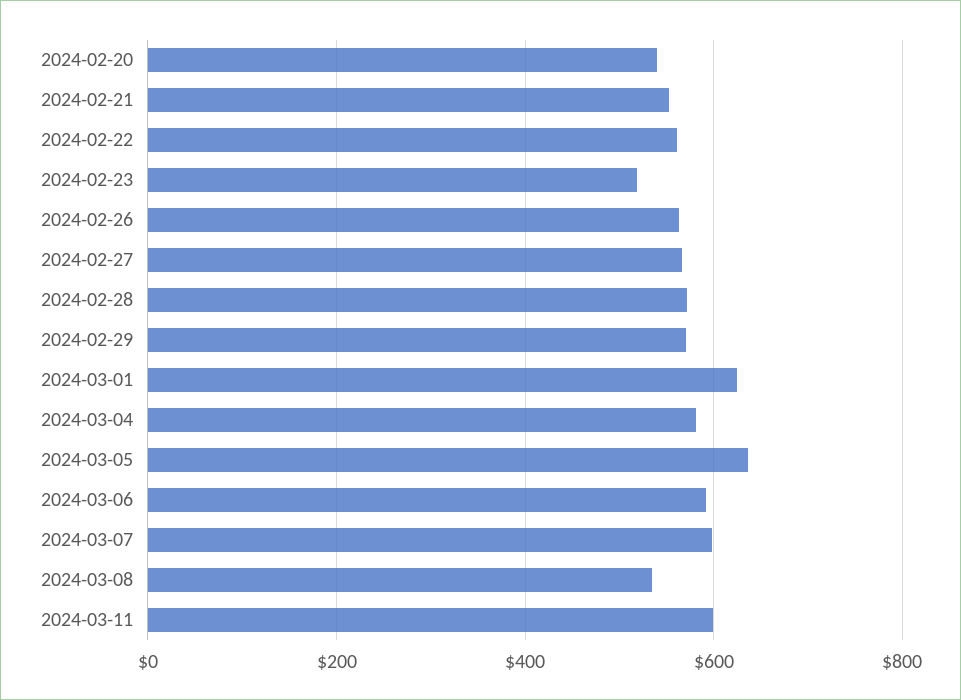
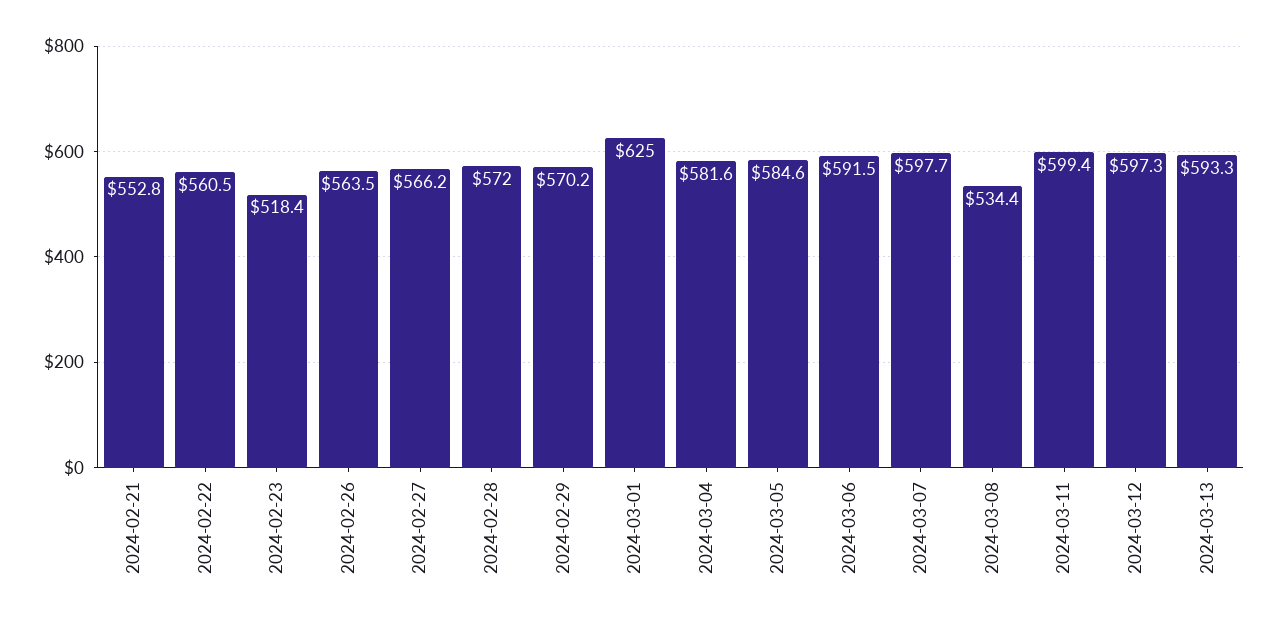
2024-02-20: 540 -> none
2024-03-05: 640 -> 584.6
2024-03-12: none -> 597.3
2024-03-13: none -> 593.3

